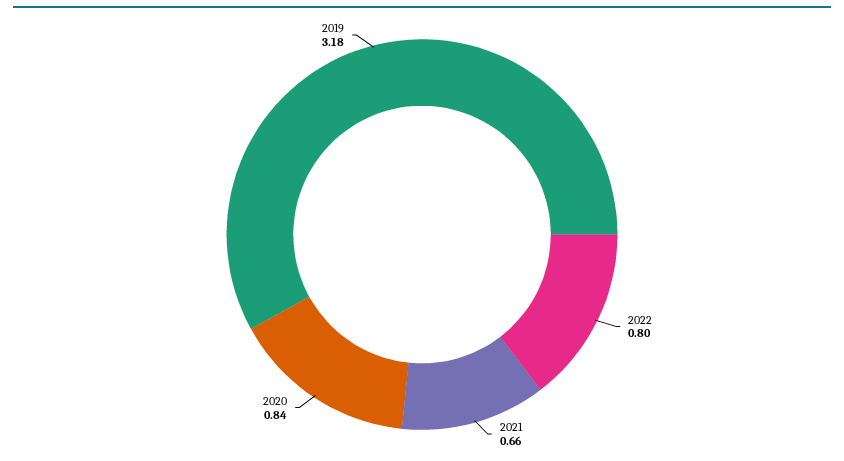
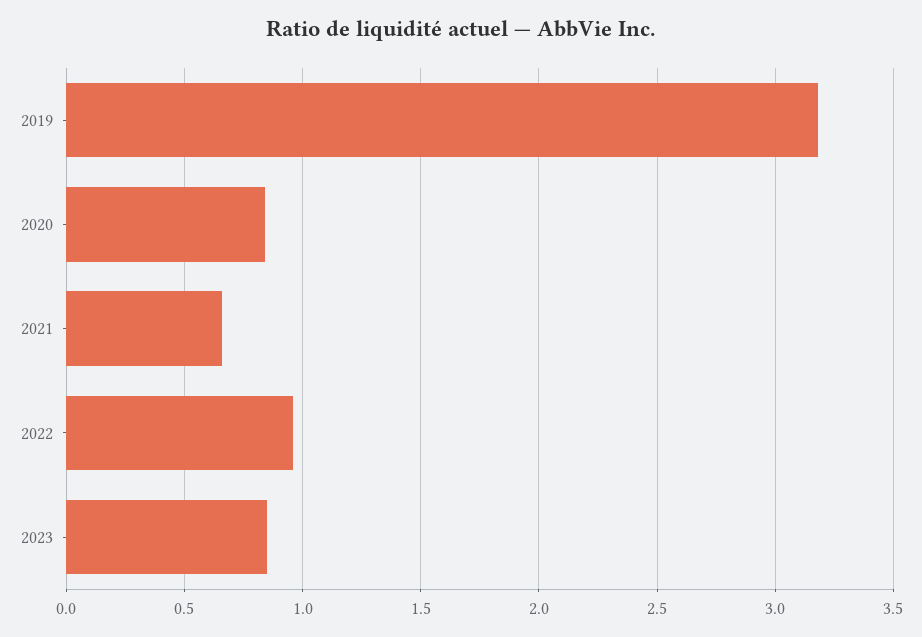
2022: 0.8 -> 0.95
2023: none -> 0.85

